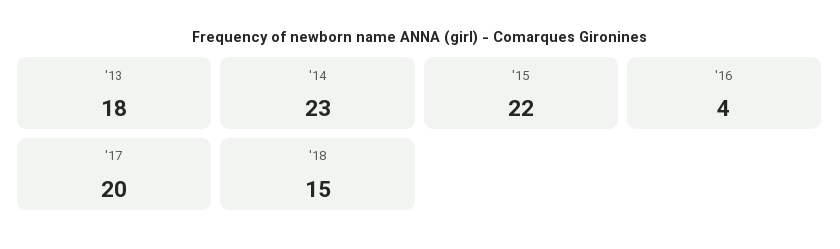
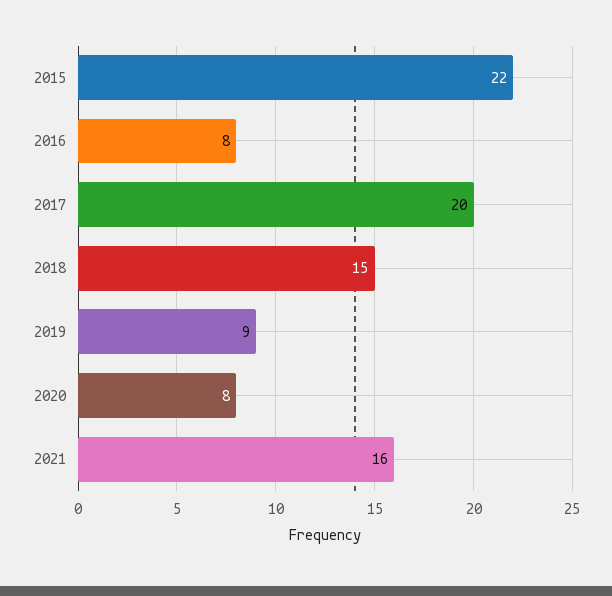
'13: 18 -> none
'14: 23 -> none
'16: 4 -> 8
2019: none -> 9
2020: none -> 8
2021: none -> 16

